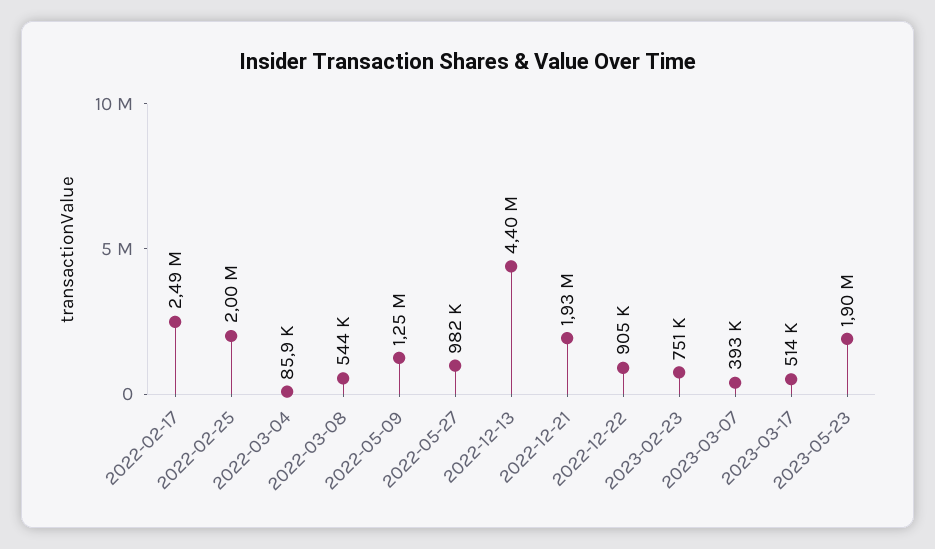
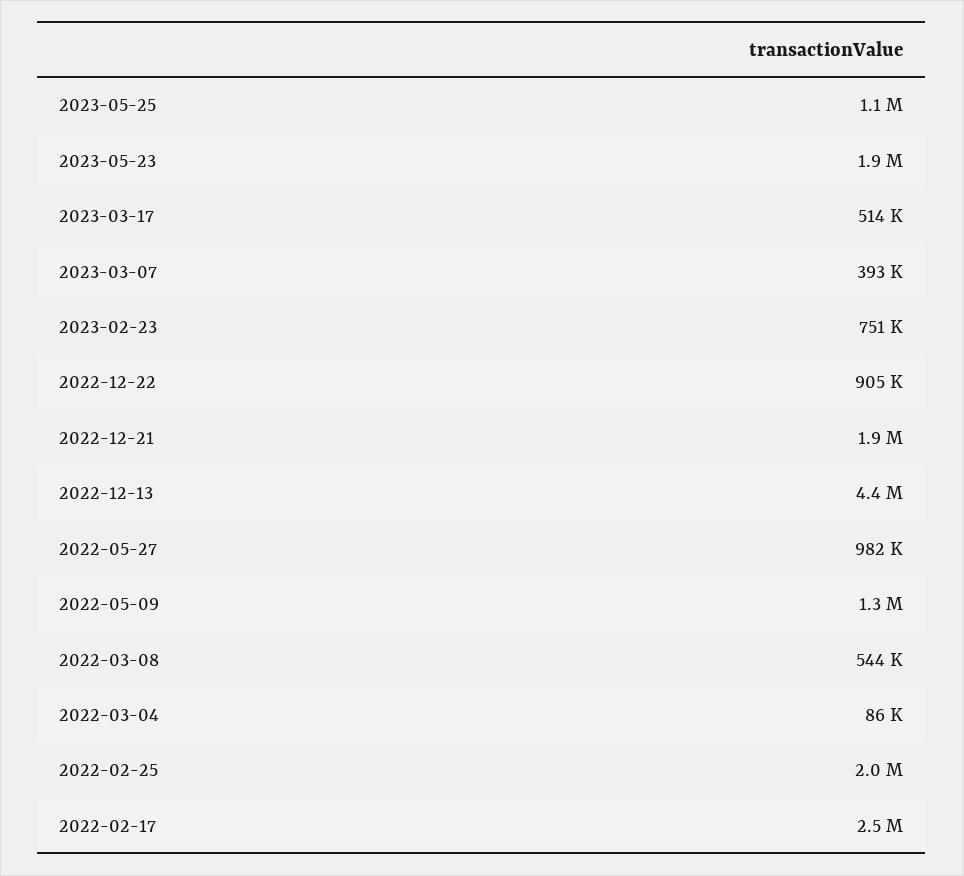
2023-05-25: none -> 1100000

